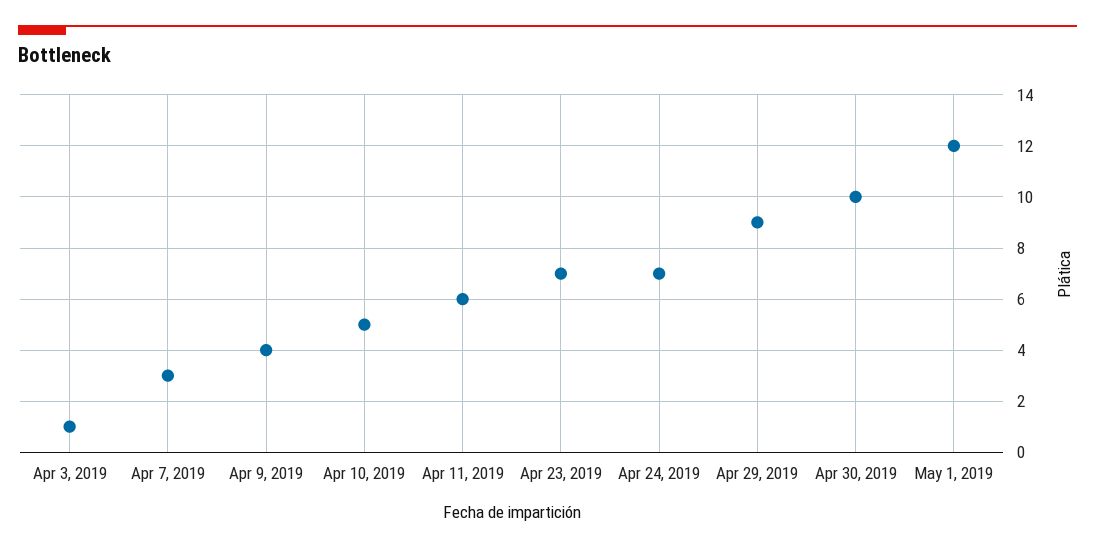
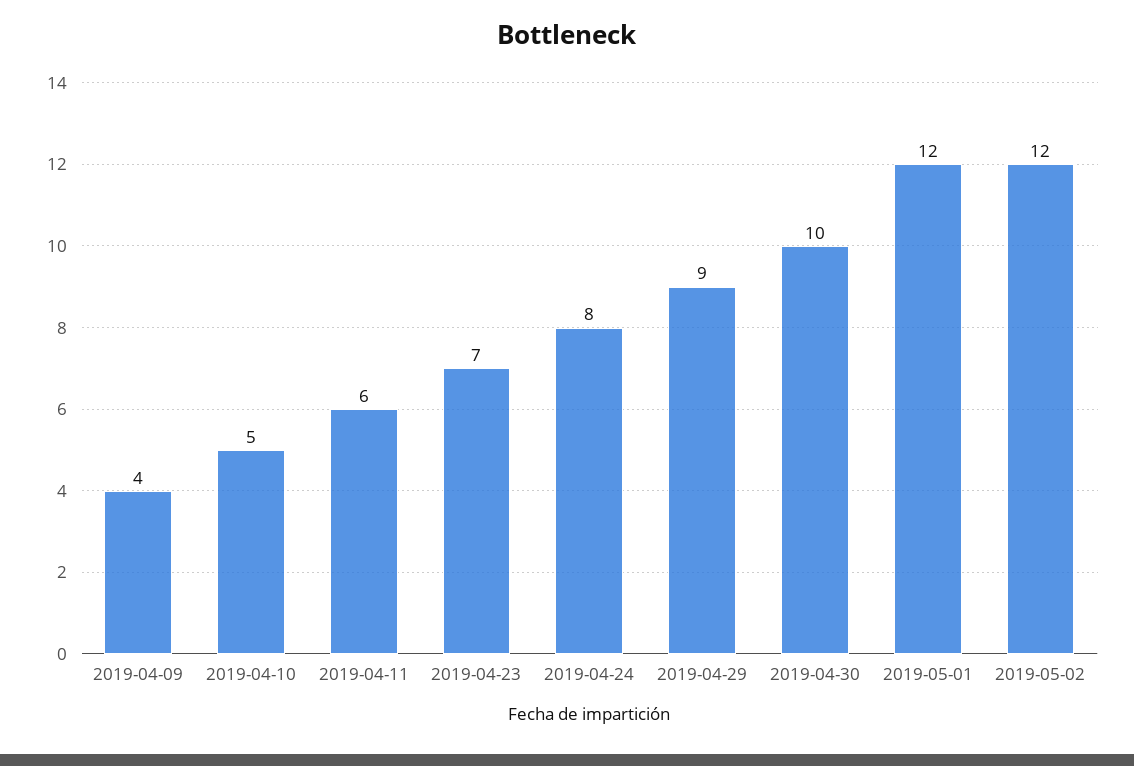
Apr 3, 2019: 1 -> none
Apr 7, 2019: 3 -> none
Apr 24, 2019: 7 -> 8
2019-05-02: none -> 12

